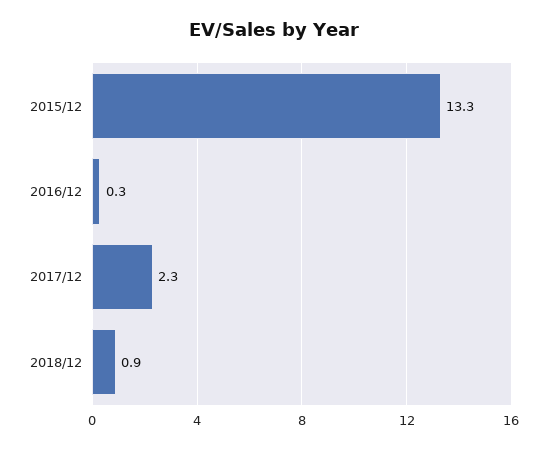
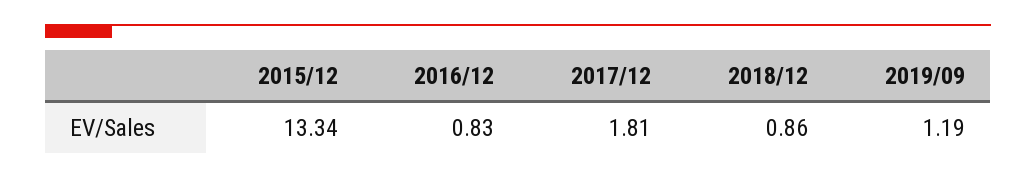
2016/12: 0.3 -> 0.83
2017/12: 2.3 -> 1.81
2019/09: none -> 1.19

